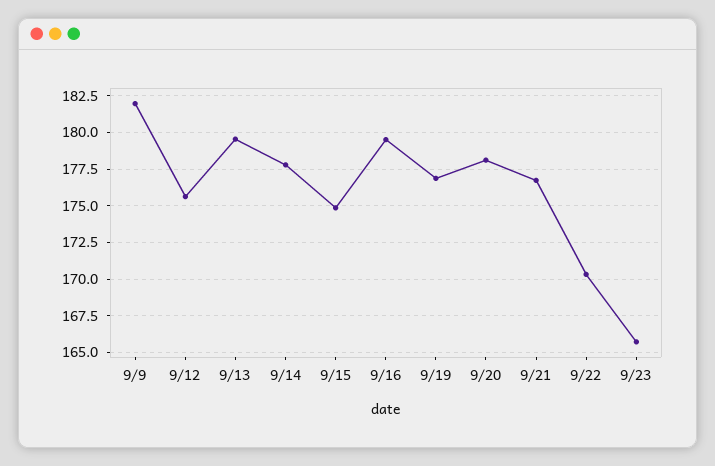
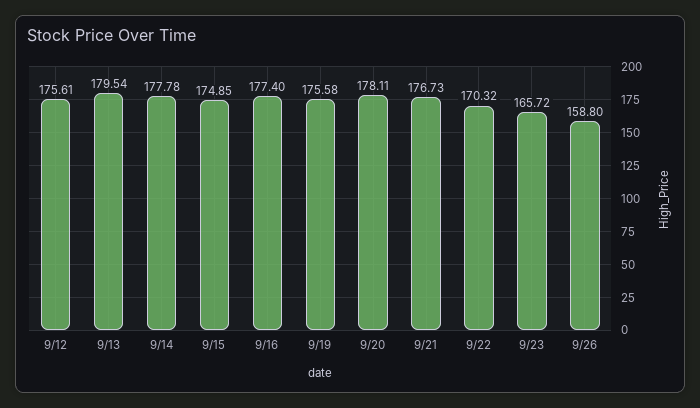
9/9: 182 -> none
9/16: 179.5 -> 177.4
9/19: 177 -> 175.58
9/26: none -> 158.8

